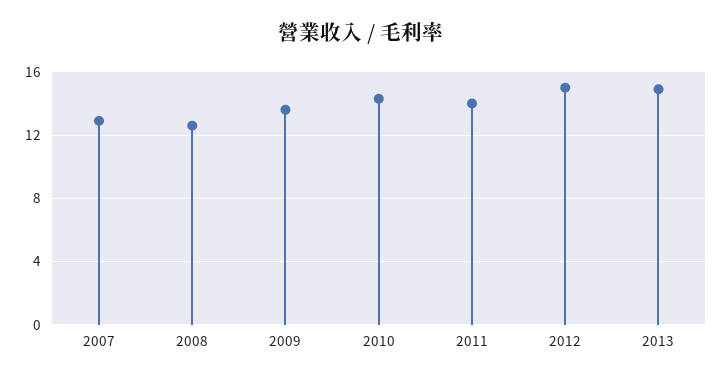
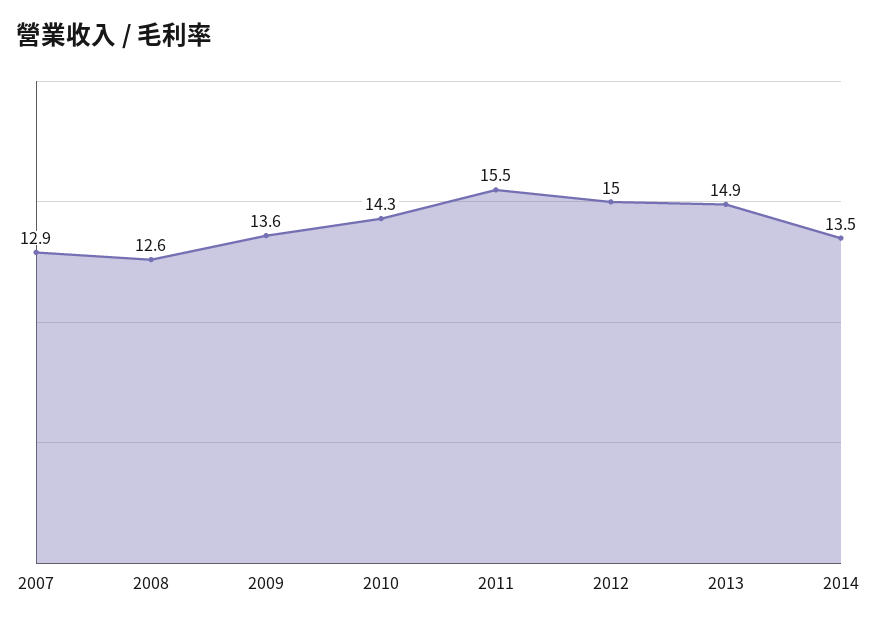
2011: 14 -> 15.5
2014: none -> 13.5

